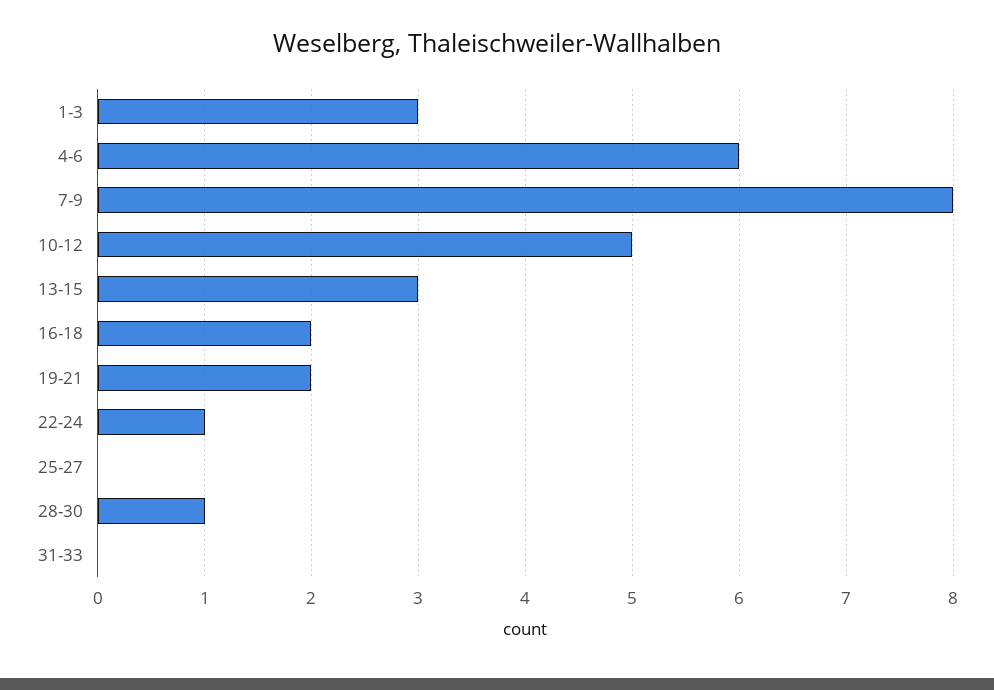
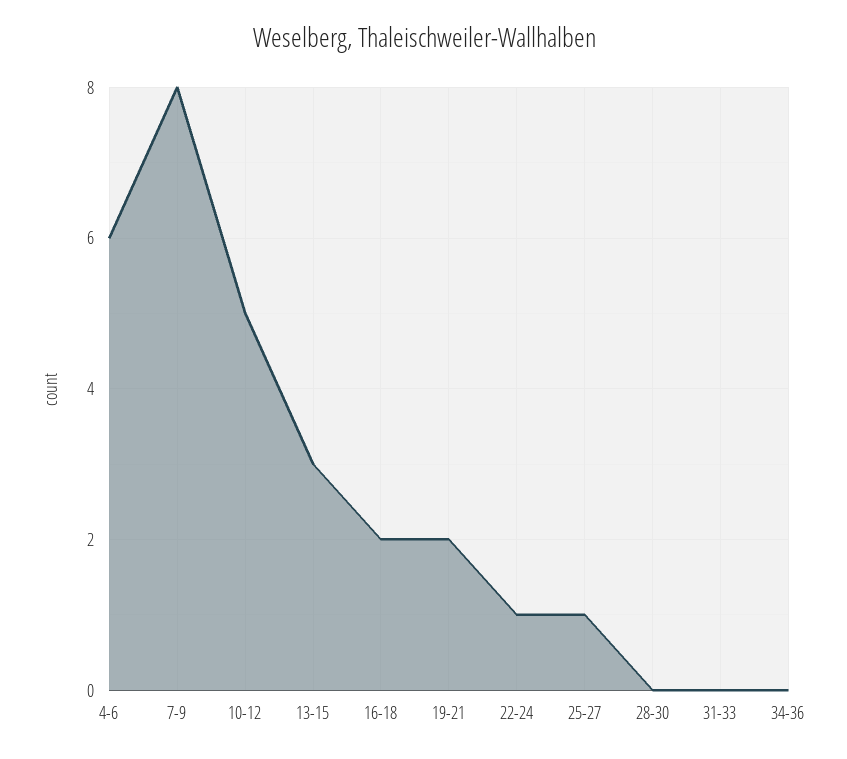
1-3: 3 -> none
25-27: 0 -> 1
28-30: 1 -> 0
34-36: none -> 0

